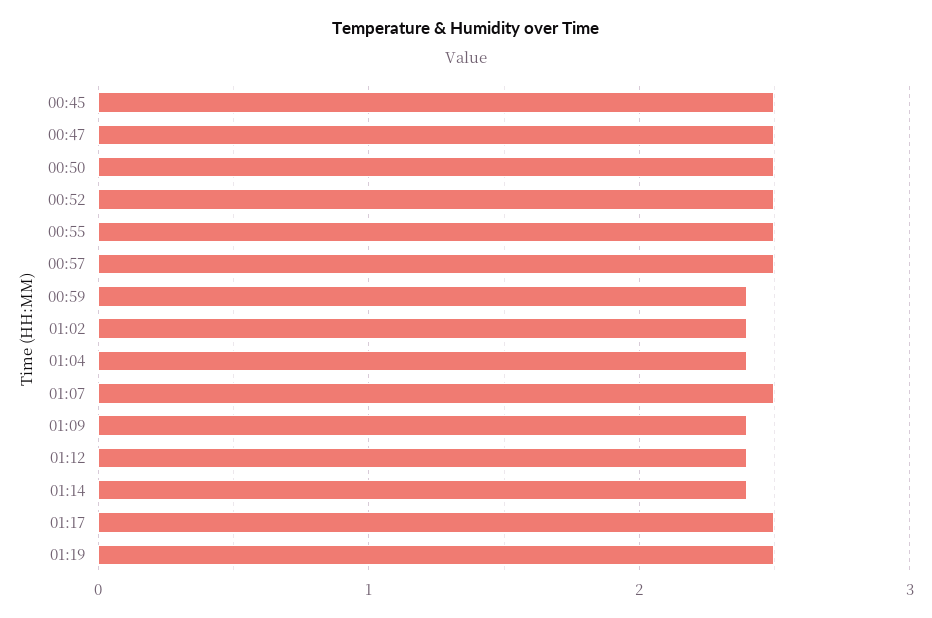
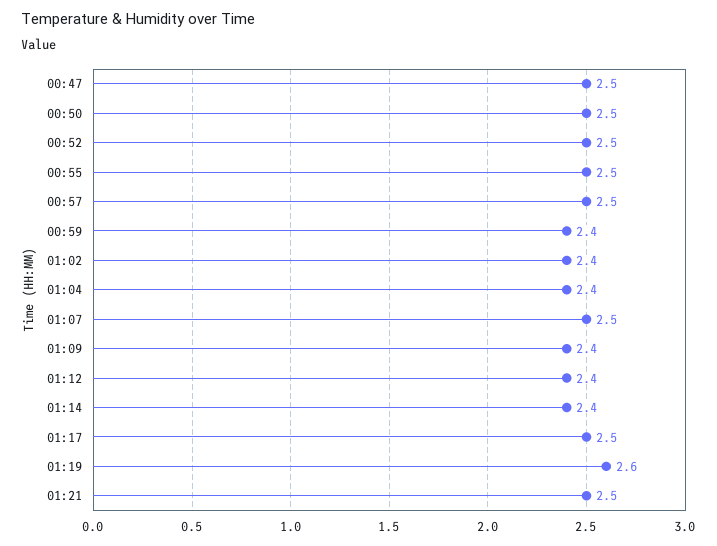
00:45: 2.5 -> none
01:19: 2.5 -> 2.6
01:21: none -> 2.5

